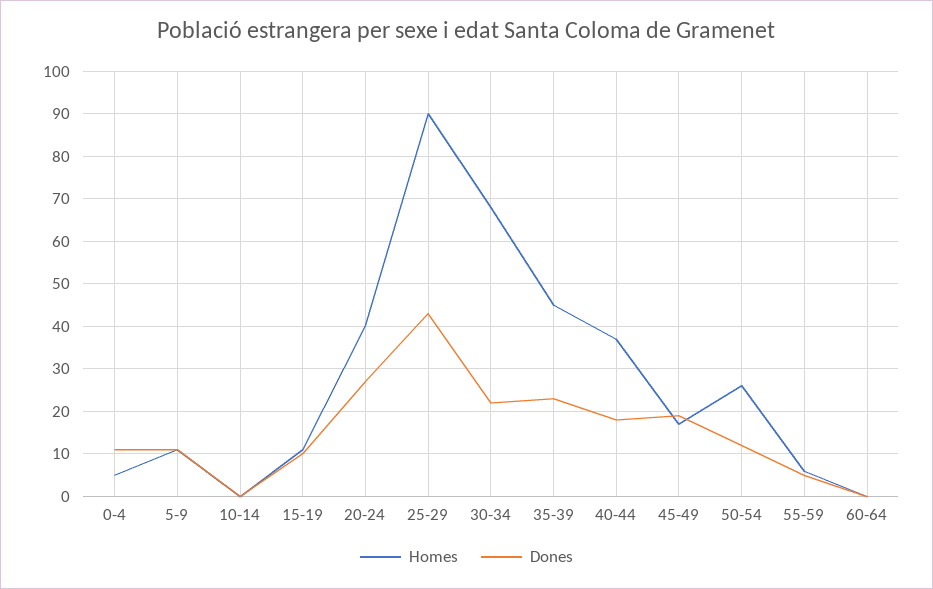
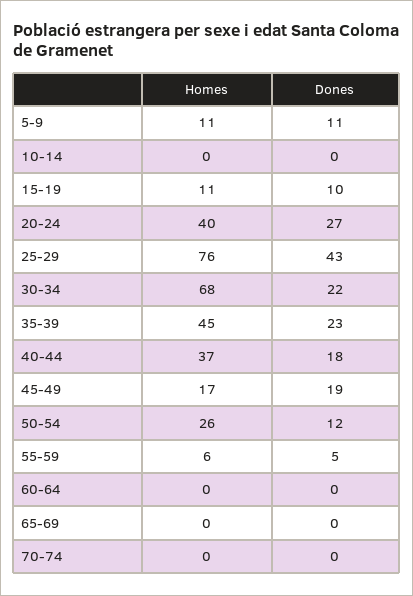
Homes, 0-4: 5 -> none
Dones, 0-4: 10 -> none
Homes, 25-29: 90 -> 76
Homes, 65-69: none -> 0
Dones, 65-69: none -> 0
Homes, 70-74: none -> 0
Dones, 70-74: none -> 0

